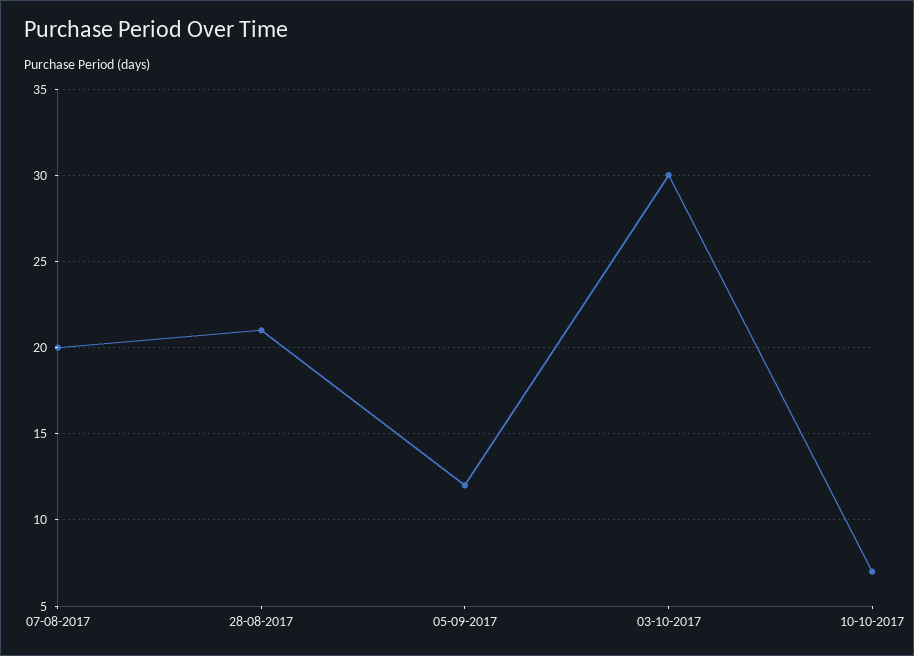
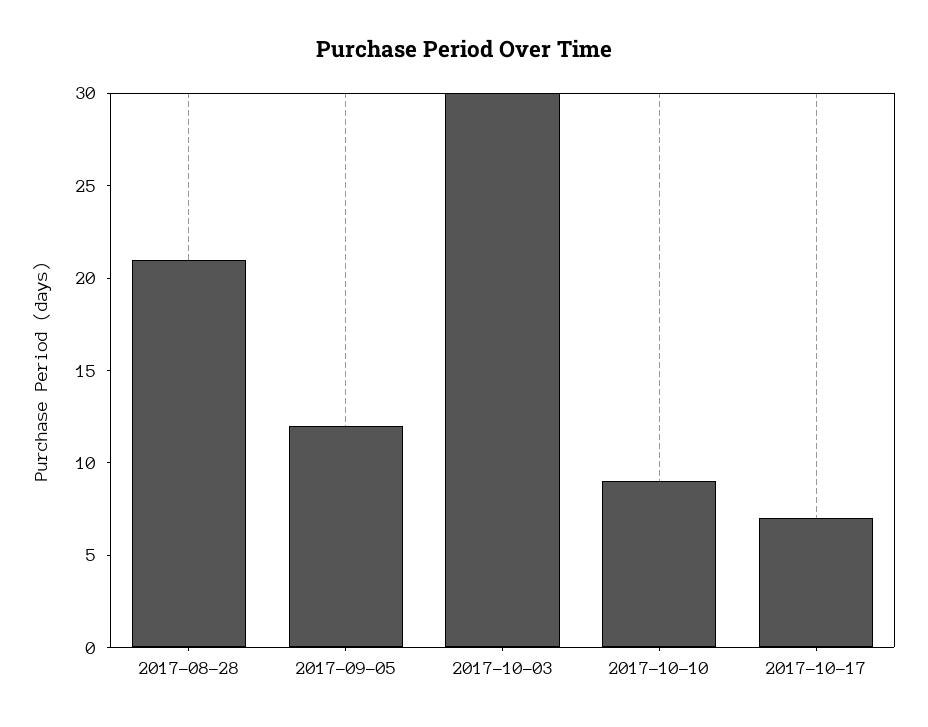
07-08-2017: 20 -> none
10-10-2017: 7 -> 9
2017-10-17: none -> 7

